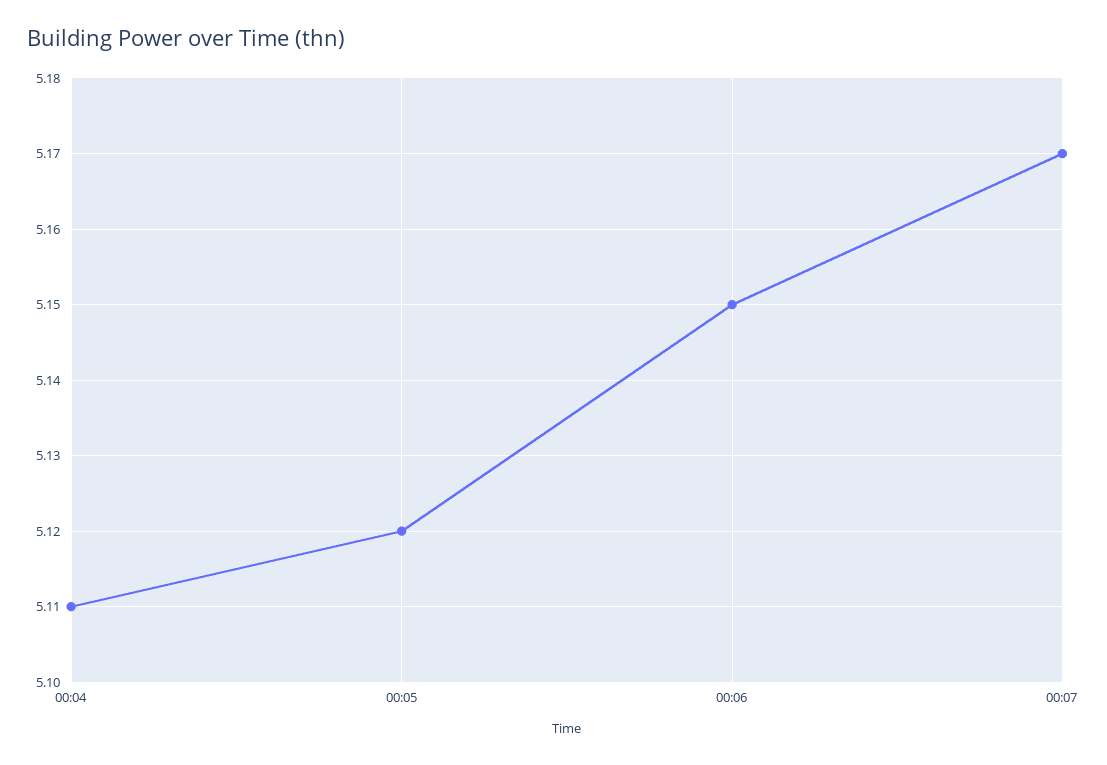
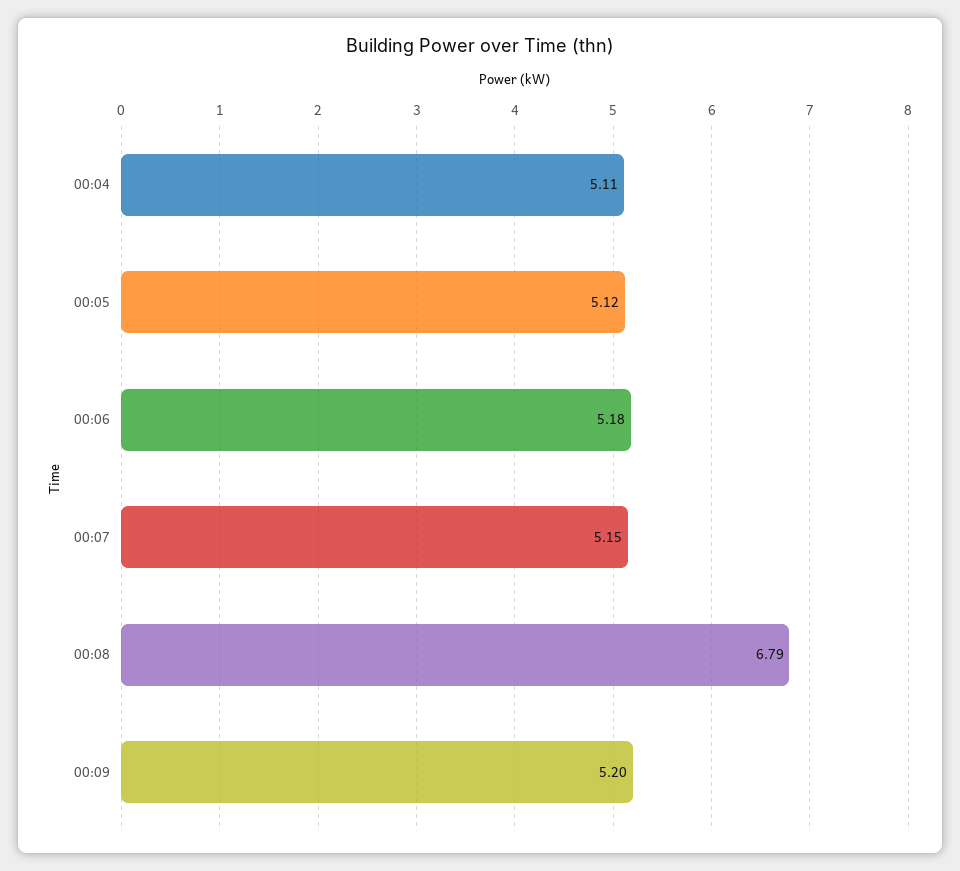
00:06: 5.15 -> 5.18
00:07: 5.17 -> 5.15
00:08: none -> 6.79
00:09: none -> 5.2

